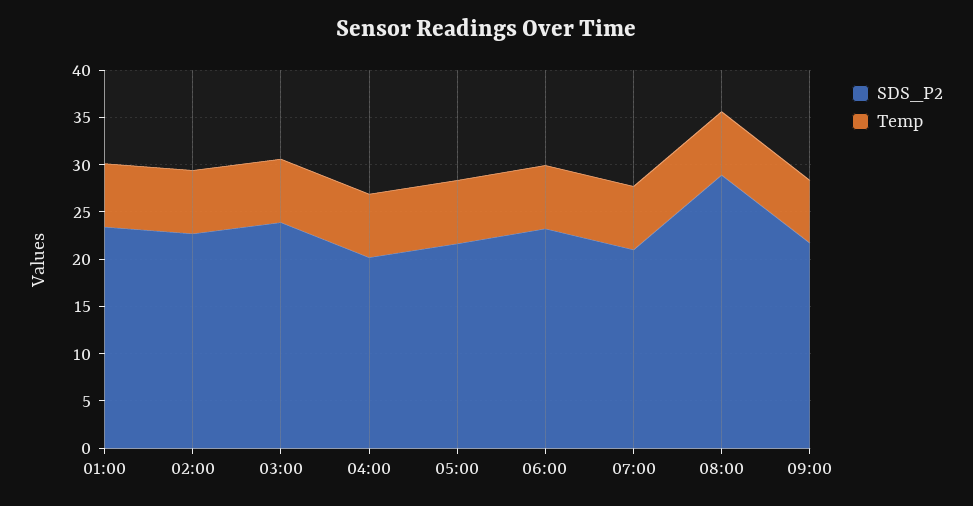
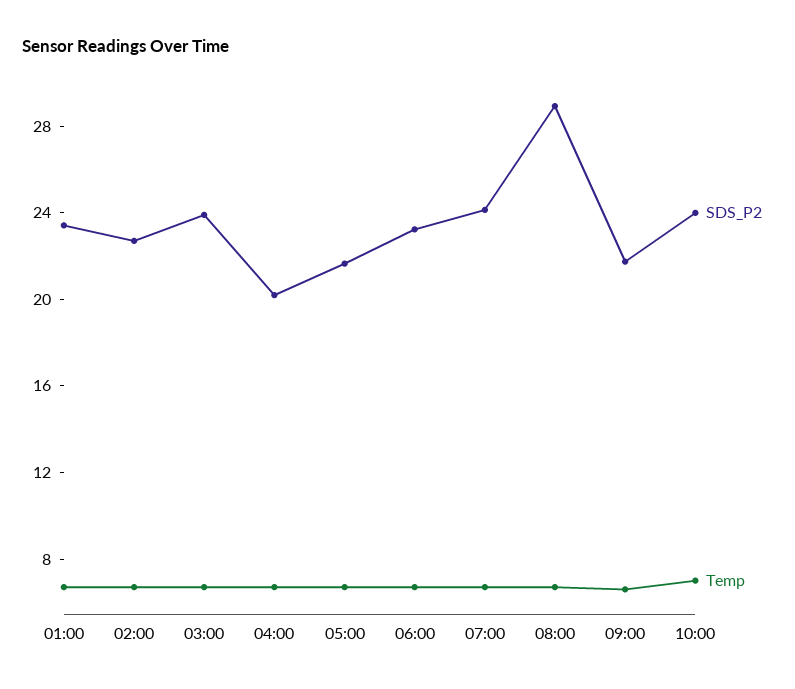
SDS_P2, 07:00: 21 -> 24
SDS_P2, 10:00: none -> 24
Temp, 10:00: none -> 7

